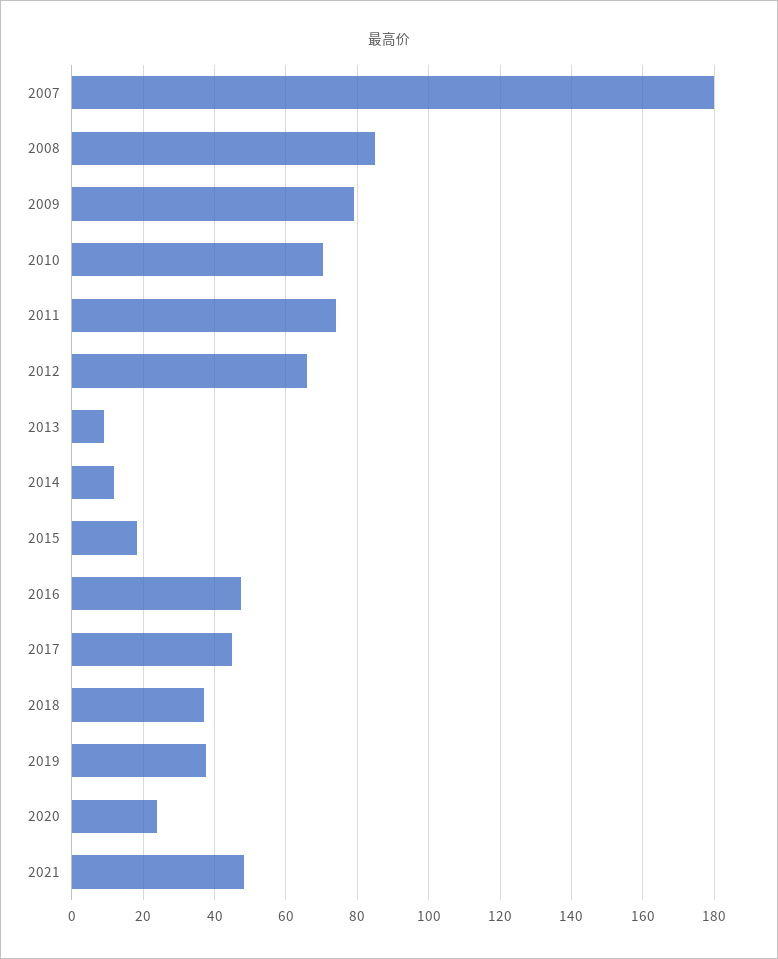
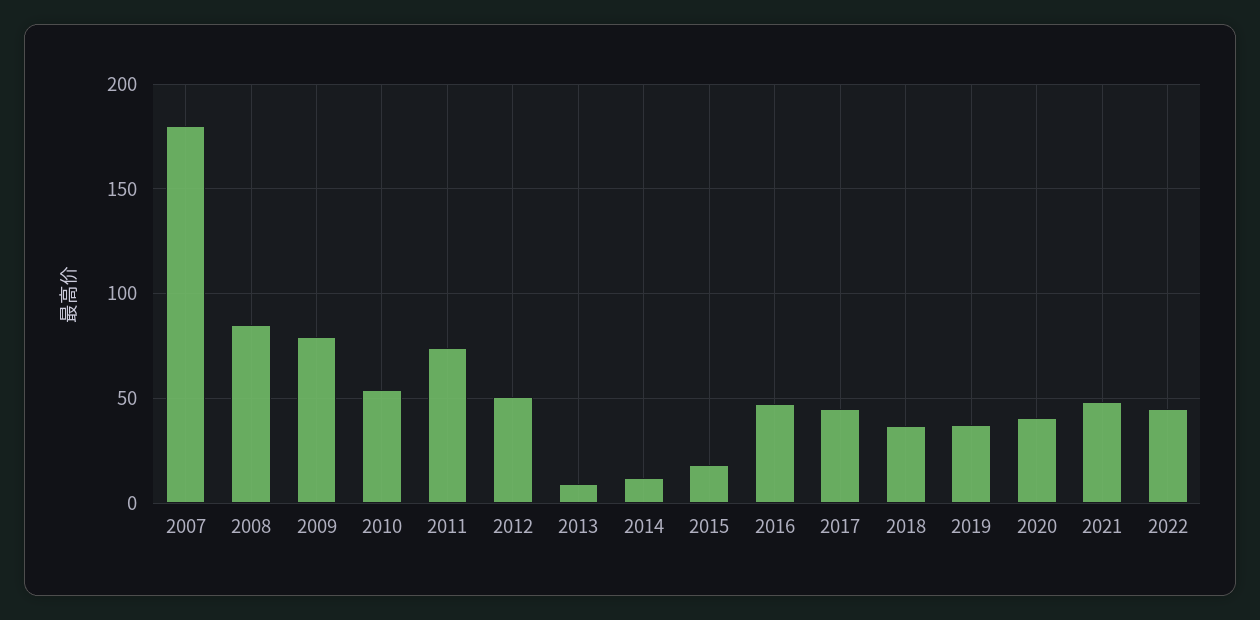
2010: 70 -> 55
2012: 66 -> 50
2020: 24 -> 40
2022: none -> 45

